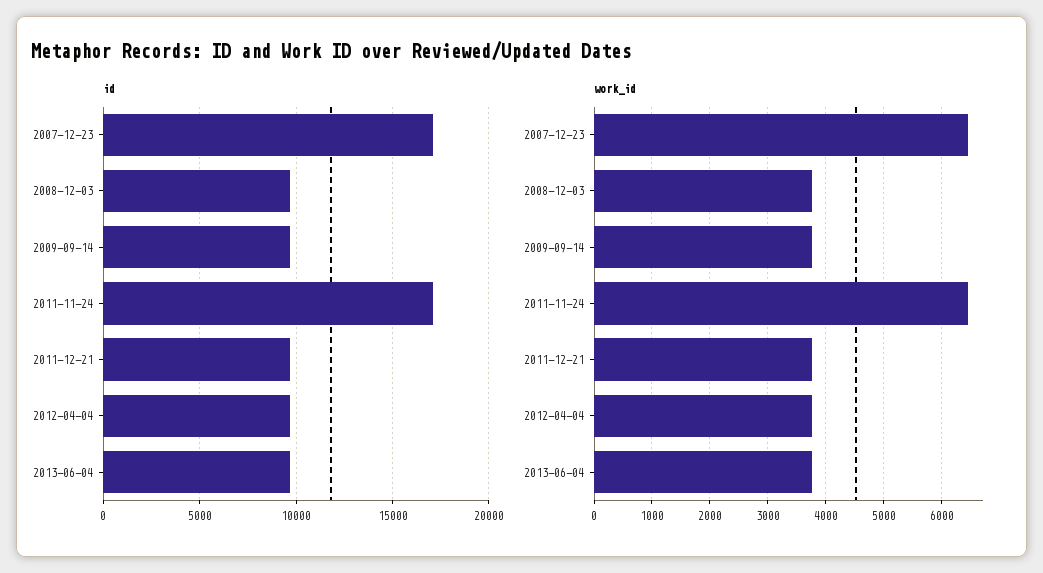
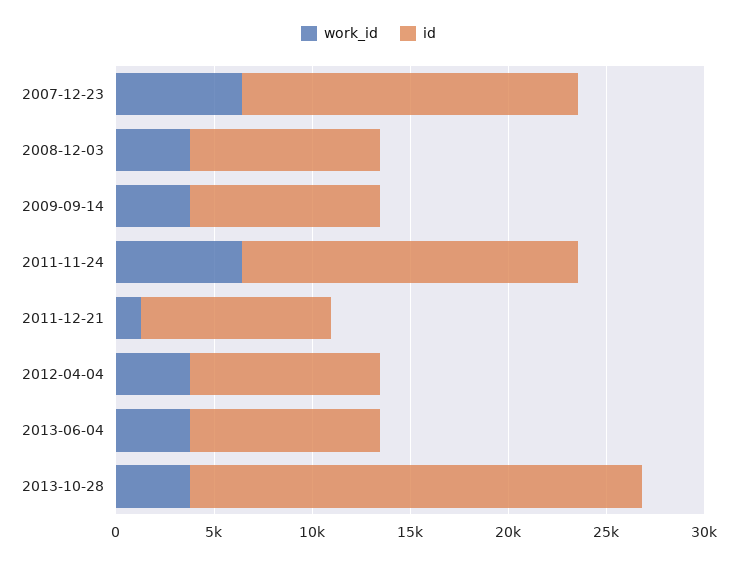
work_id, 2011-12-21: 3800 -> 1000
work_id, 2013-10-28: none -> 4000
id, 2013-10-28: none -> 23000

